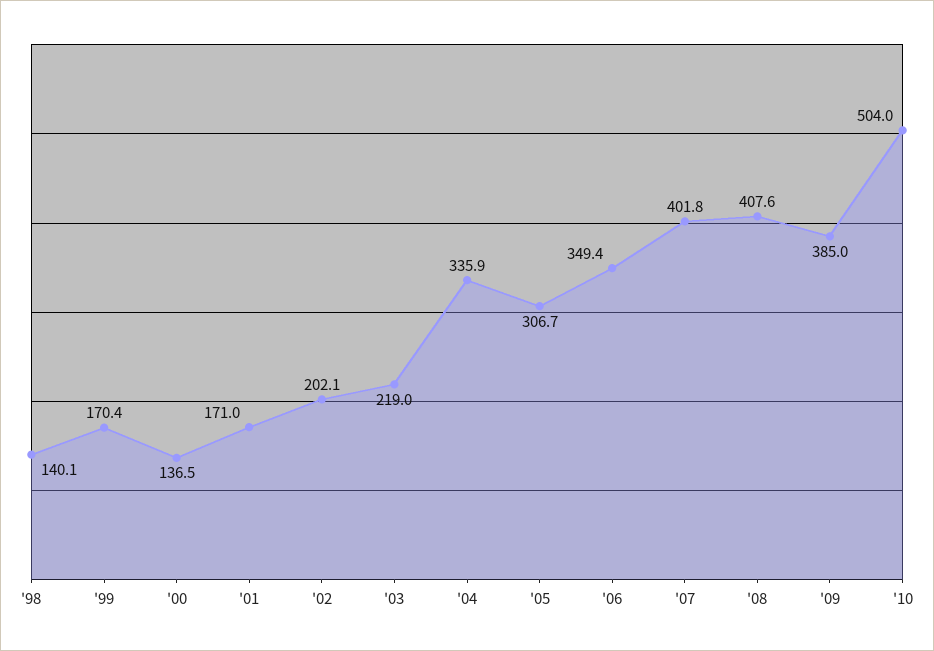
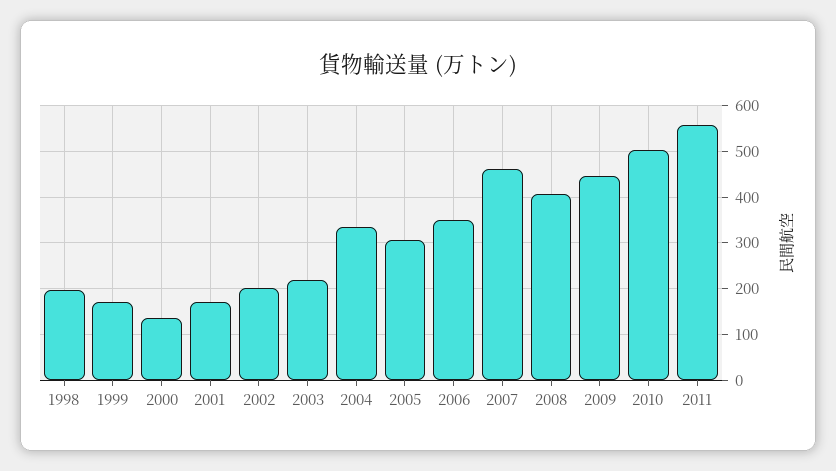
'98: 140.1 -> 200
'07: 401.8 -> 460
'09: 385 -> 440
2011: none -> 560

